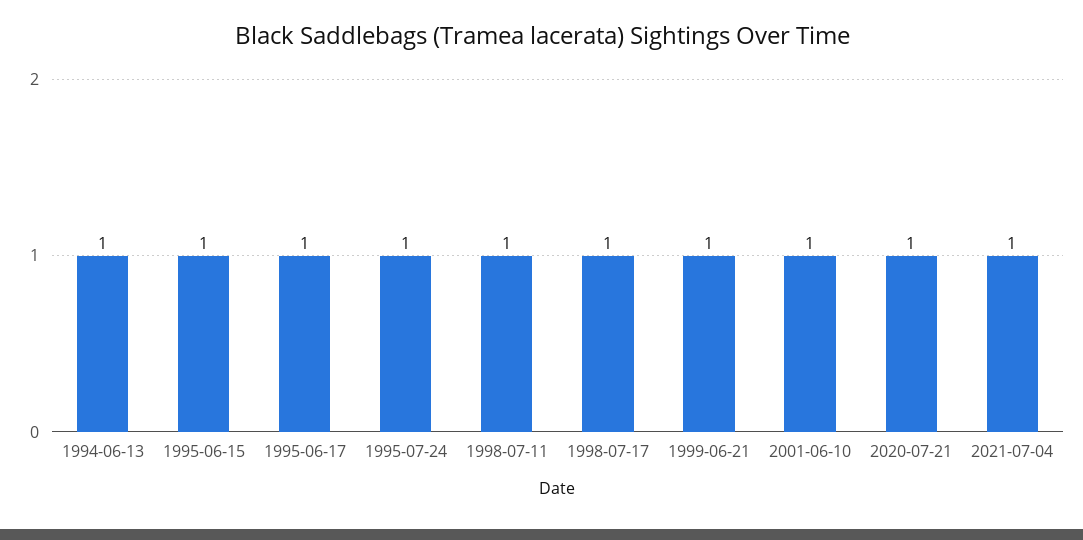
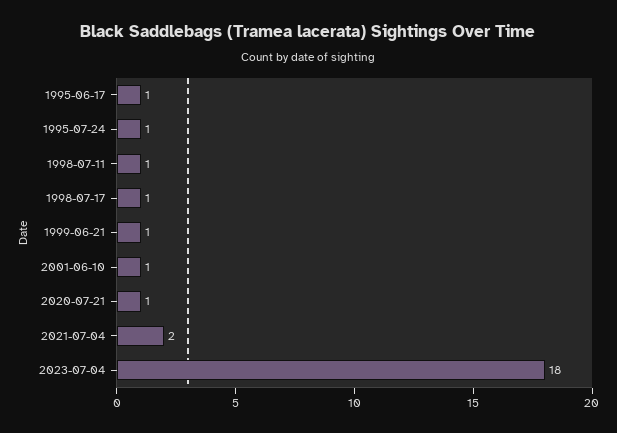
1994-06-13: 1 -> none
1995-06-15: 1 -> none
2021-07-04: 1 -> 2
2023-07-04: none -> 18

